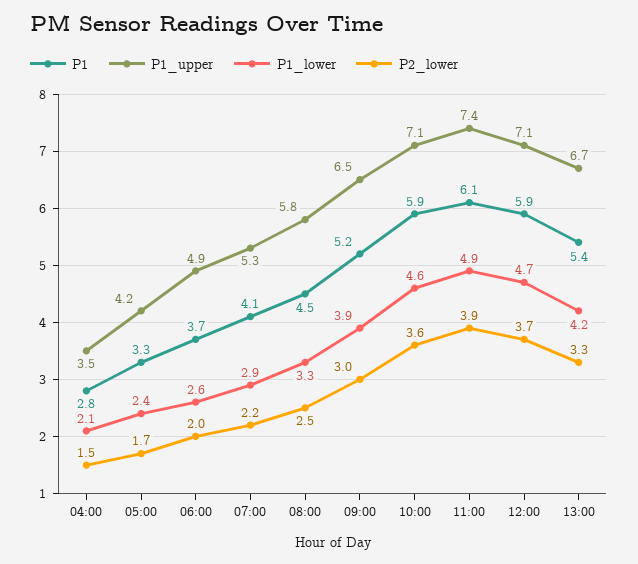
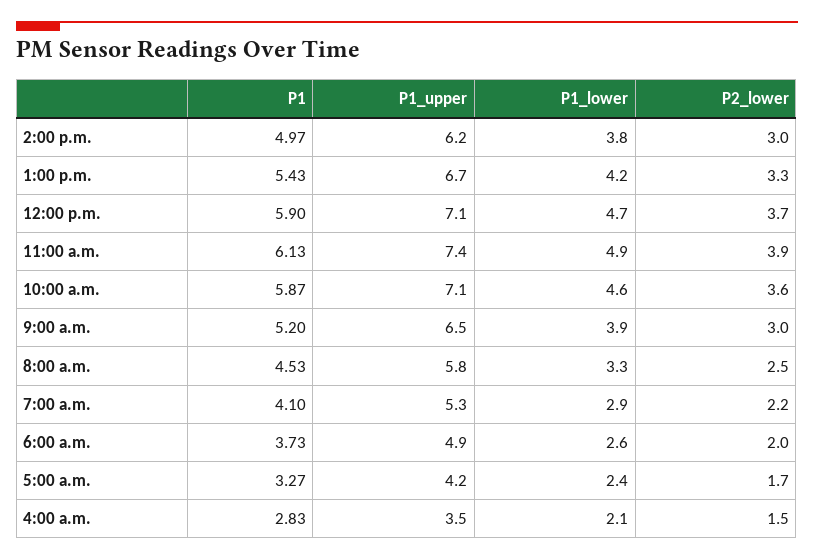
P1, 2:00 p.m.: none -> 4.97
P1_upper, 2:00 p.m.: none -> 6.2
P1_lower, 2:00 p.m.: none -> 3.8
P2_lower, 2:00 p.m.: none -> 3

